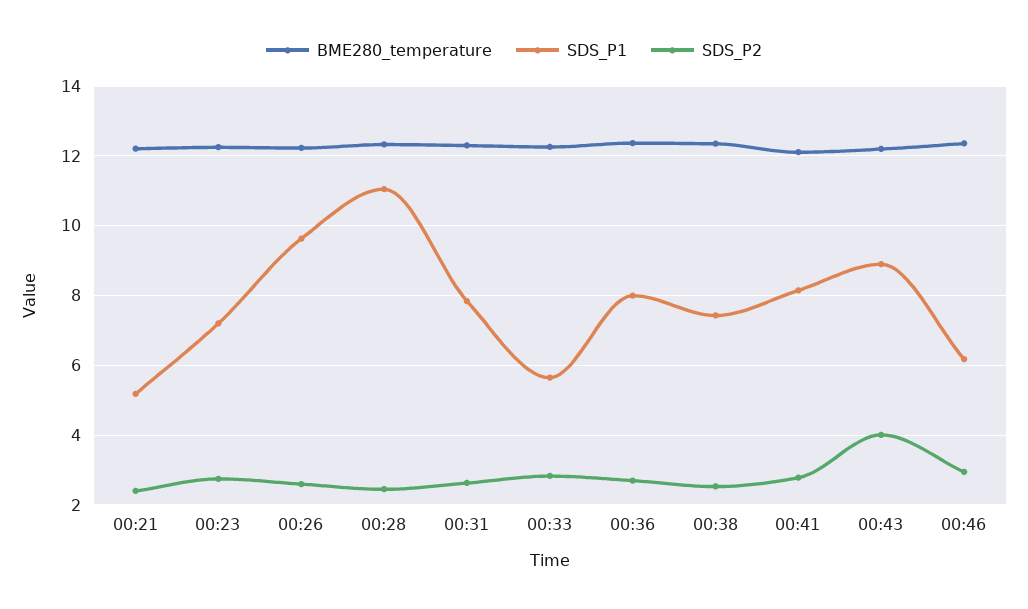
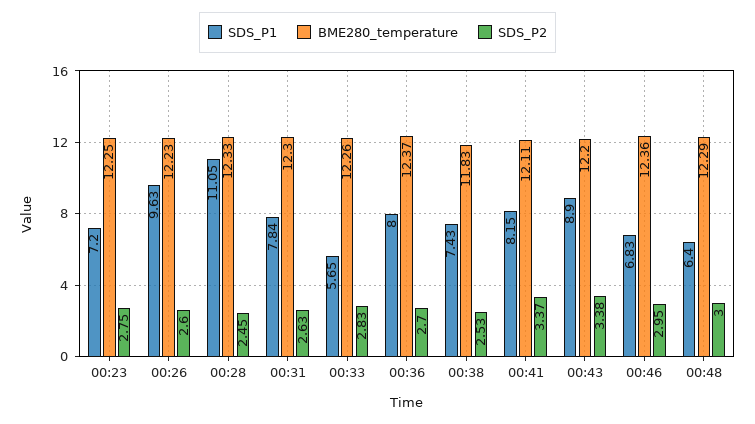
BME280_temperature, 00:21: 12.2 -> none
SDS_P1, 00:21: 5.2 -> none
SDS_P2, 00:21: 2.4 -> none
BME280_temperature, 00:38: 12.4 -> 11.83
SDS_P2, 00:41: 2.8 -> 3.37
SDS_P2, 00:43: 4 -> 3.38
SDS_P1, 00:46: 6.2 -> 6.83
SDS_P1, 00:48: none -> 6.4
BME280_temperature, 00:48: none -> 12.29
SDS_P2, 00:48: none -> 3

